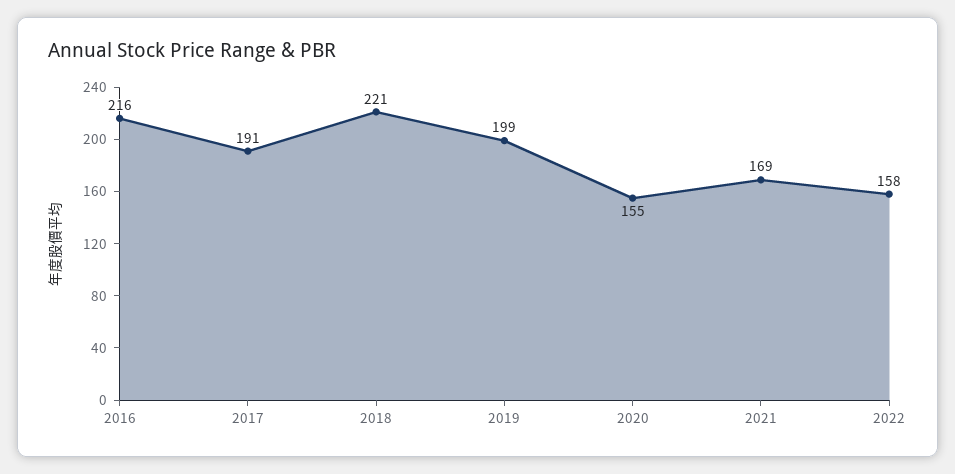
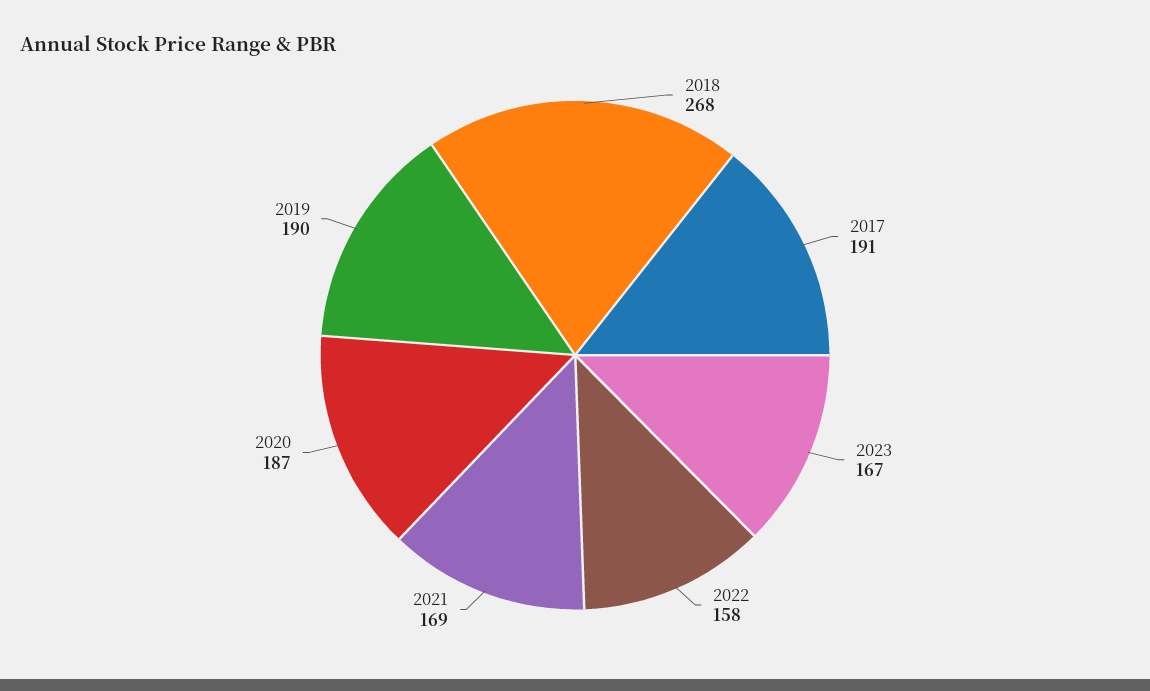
2016: 216 -> none
2018: 221 -> 268
2019: 199 -> 190
2020: 155 -> 187
2023: none -> 167

